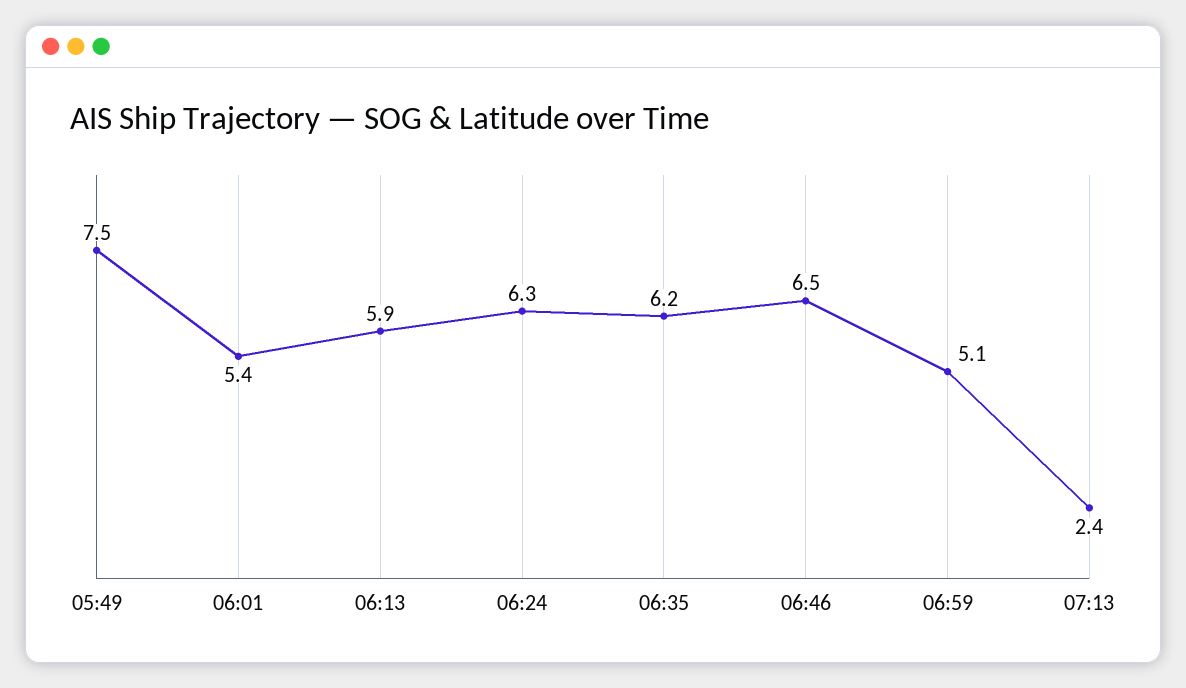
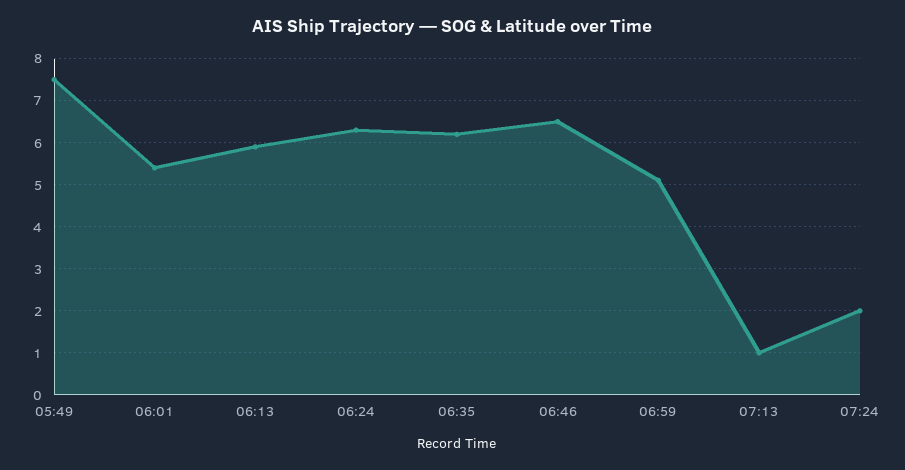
07:13: 2.4 -> 1
07:24: none -> 2

